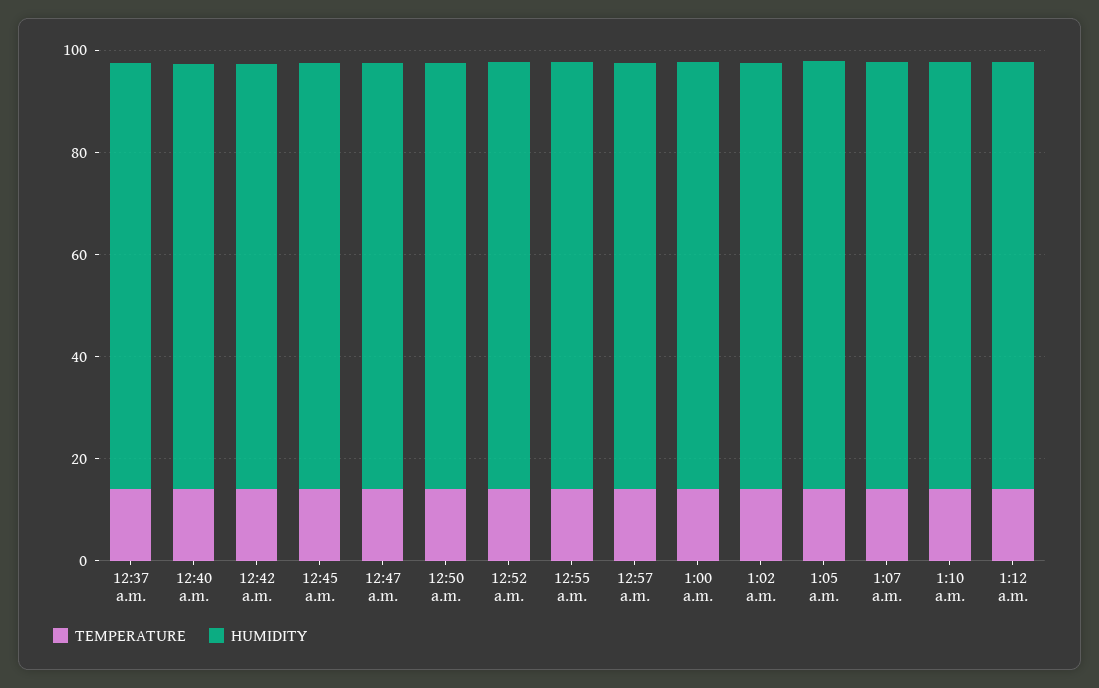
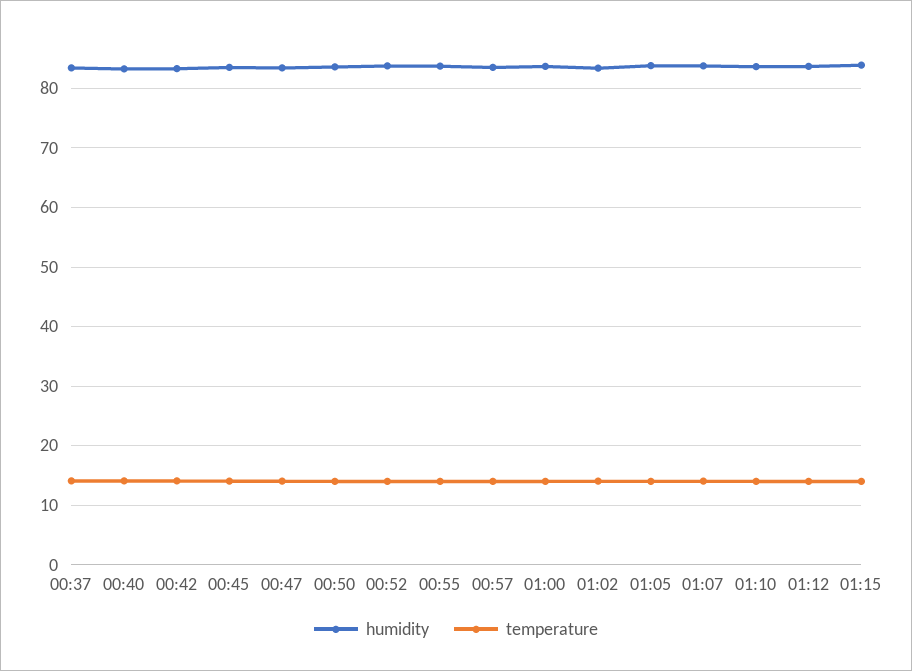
HUMIDITY, 01:15: none -> 84
TEMPERATURE, 01:15: none -> 14

